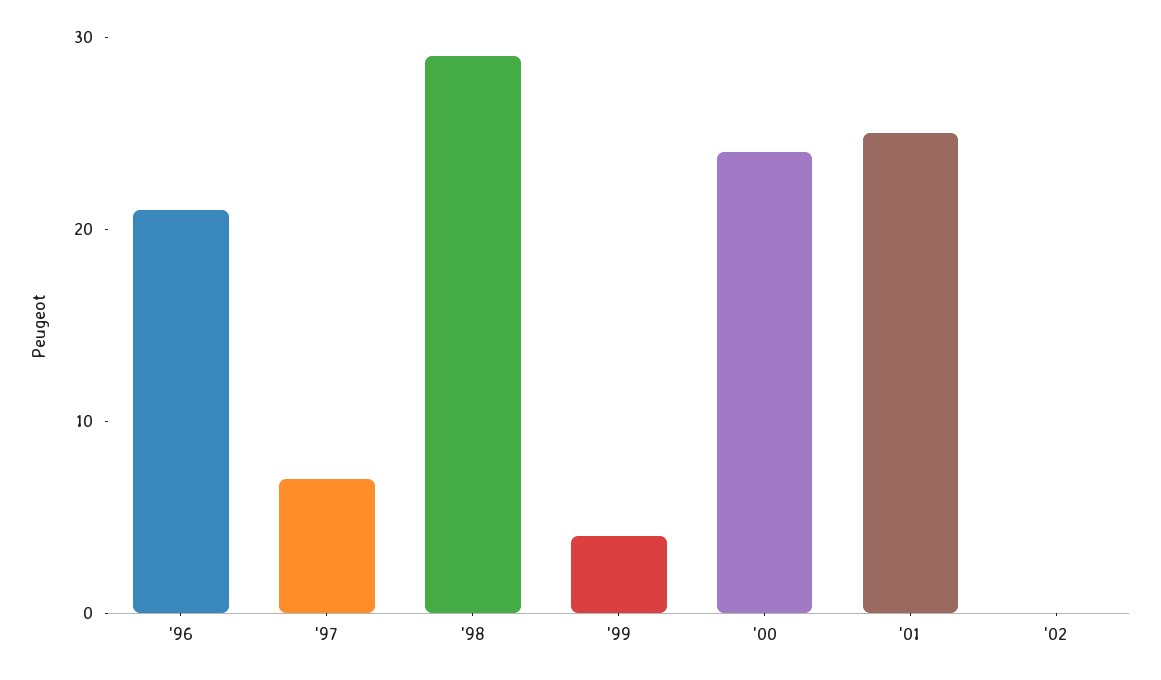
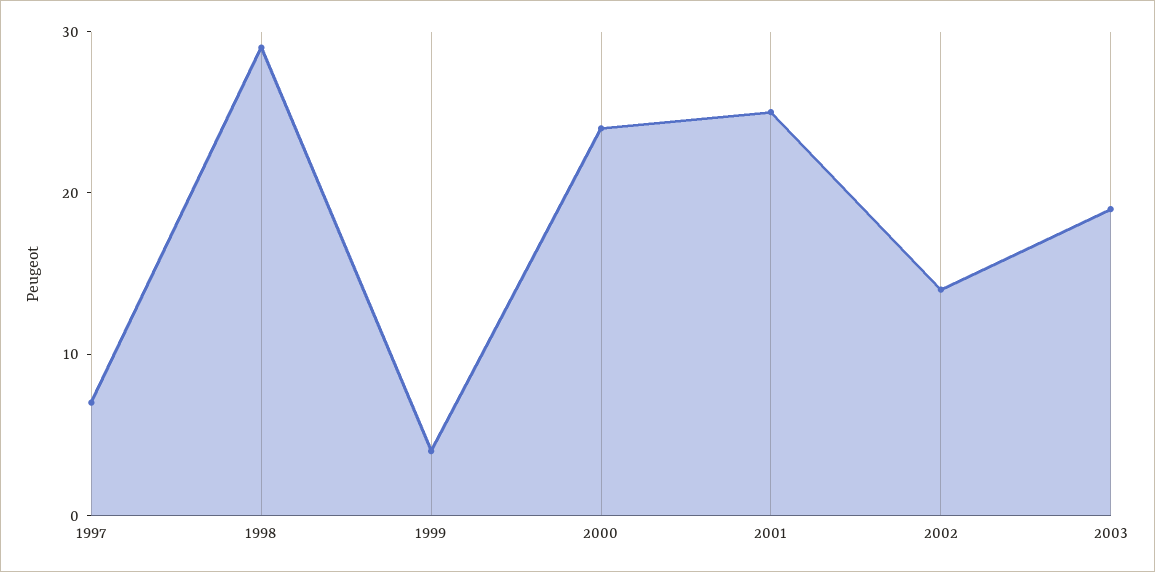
'96: 21 -> none
'02: 0 -> 14
2003: none -> 19

